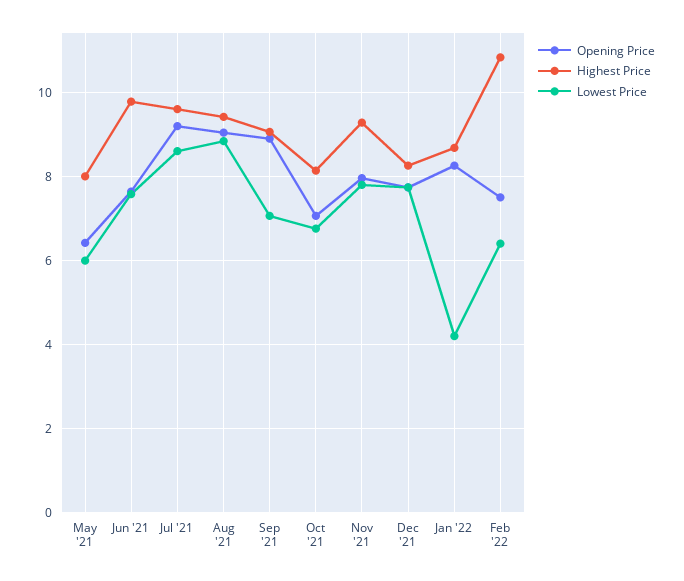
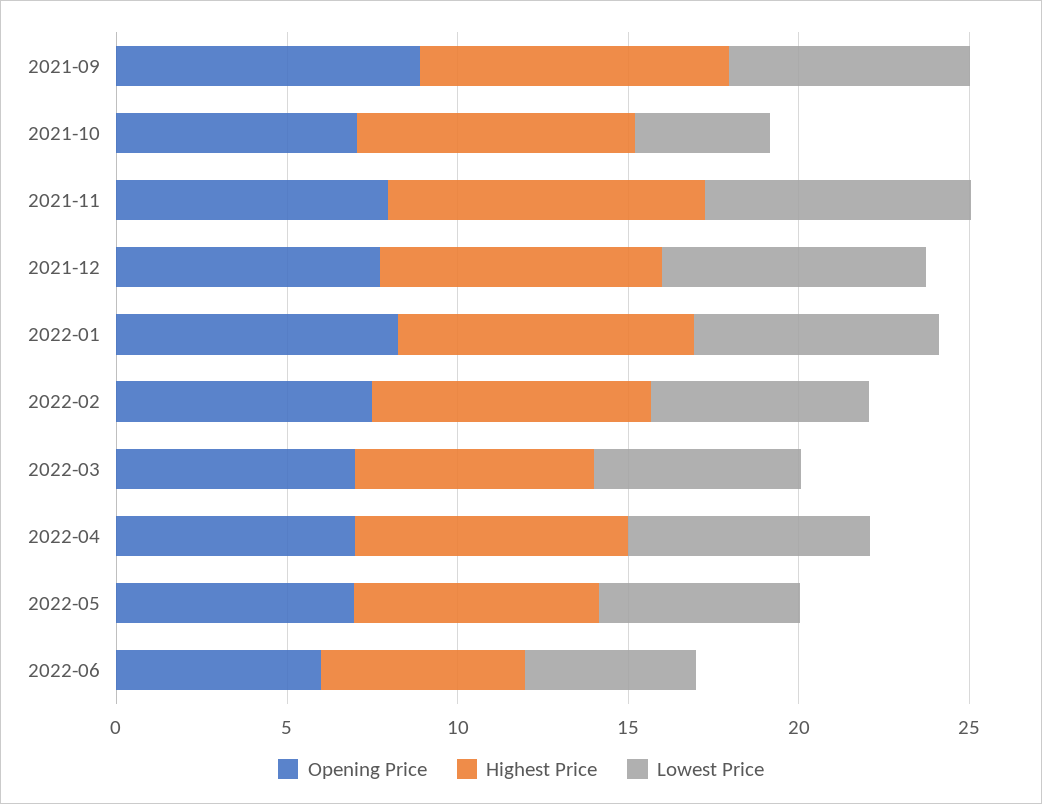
Opening Price, May '21: 6.4 -> none
Highest Price, May '21: 8 -> none
Lowest Price, May '21: 6 -> none
Opening Price, Jun '21: 7.6 -> none
Highest Price, Jun '21: 9.8 -> none
Lowest Price, Jun '21: 7.6 -> none
Opening Price, Jul '21: 9.2 -> none
Highest Price, Jul '21: 9.6 -> none
Lowest Price, Jul '21: 8.6 -> none
Opening Price, Aug '21: 9 -> none
Highest Price, Aug '21: 9.4 -> none
Lowest Price, Aug '21: 8.8 -> none
Lowest Price, Oct '21: 6.8 -> 4
Lowest Price, Jan '22: 4.2 -> 7
Highest Price, Feb '22: 10.8 -> 8
Opening Price, 2022-03: none -> 7
Highest Price, 2022-03: none -> 7
Lowest Price, 2022-03: none -> 6
Opening Price, 2022-04: none -> 7
Highest Price, 2022-04: none -> 8
Lowest Price, 2022-04: none -> 7
Opening Price, 2022-05: none -> 7
Highest Price, 2022-05: none -> 7
Lowest Price, 2022-05: none -> 6
Opening Price, 2022-06: none -> 6
Highest Price, 2022-06: none -> 6
Lowest Price, 2022-06: none -> 5

